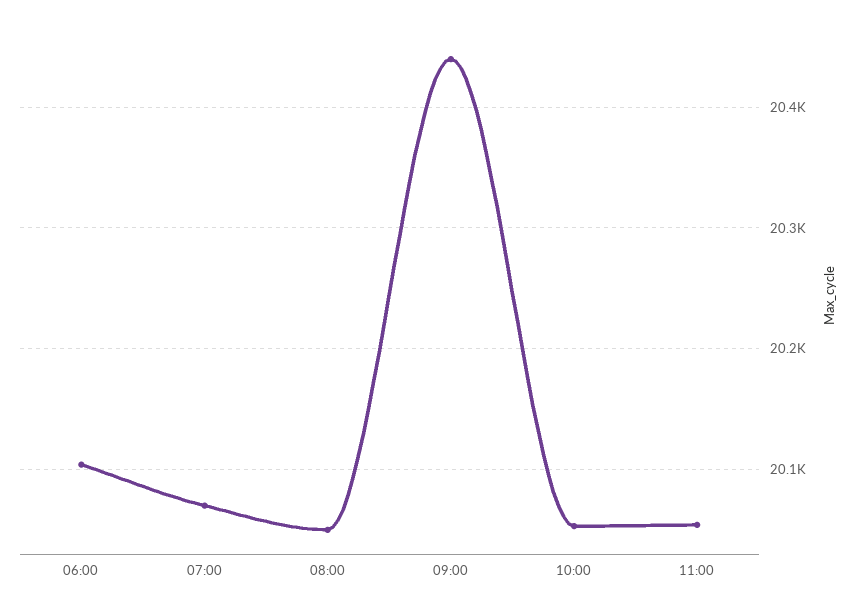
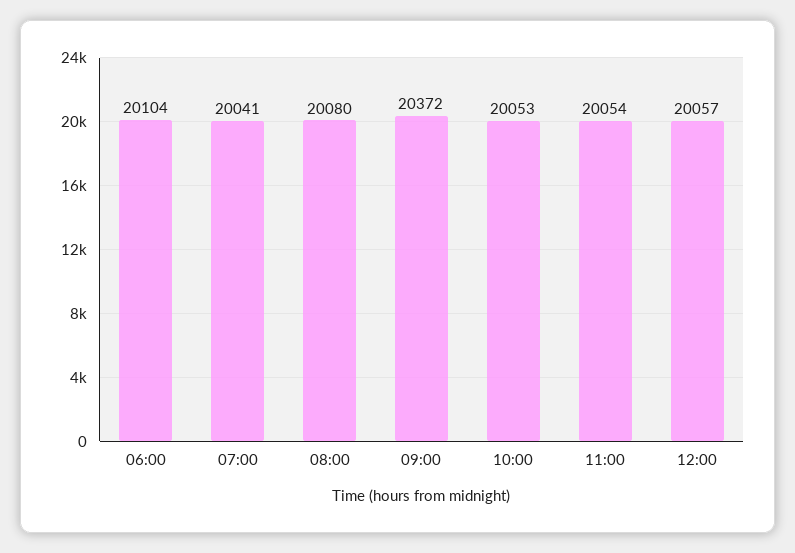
07:00: 20070 -> 20041
08:00: 20050 -> 20080
09:00: 20440 -> 20372
12:00: none -> 20057

